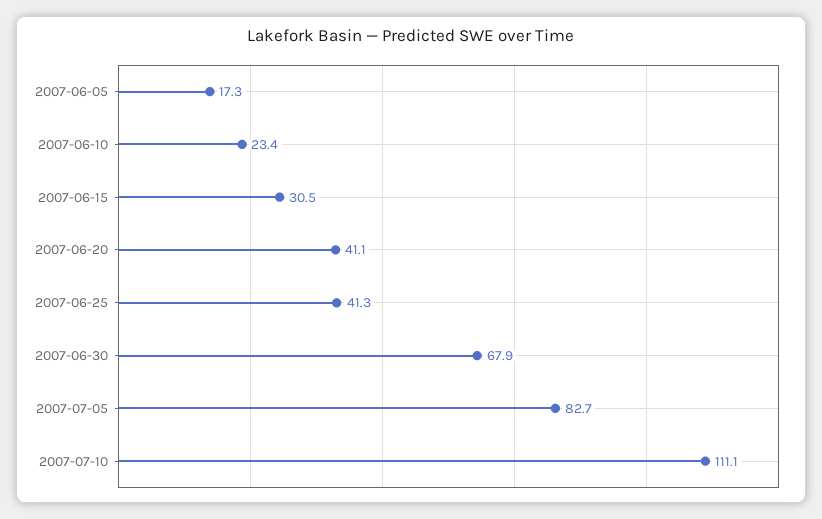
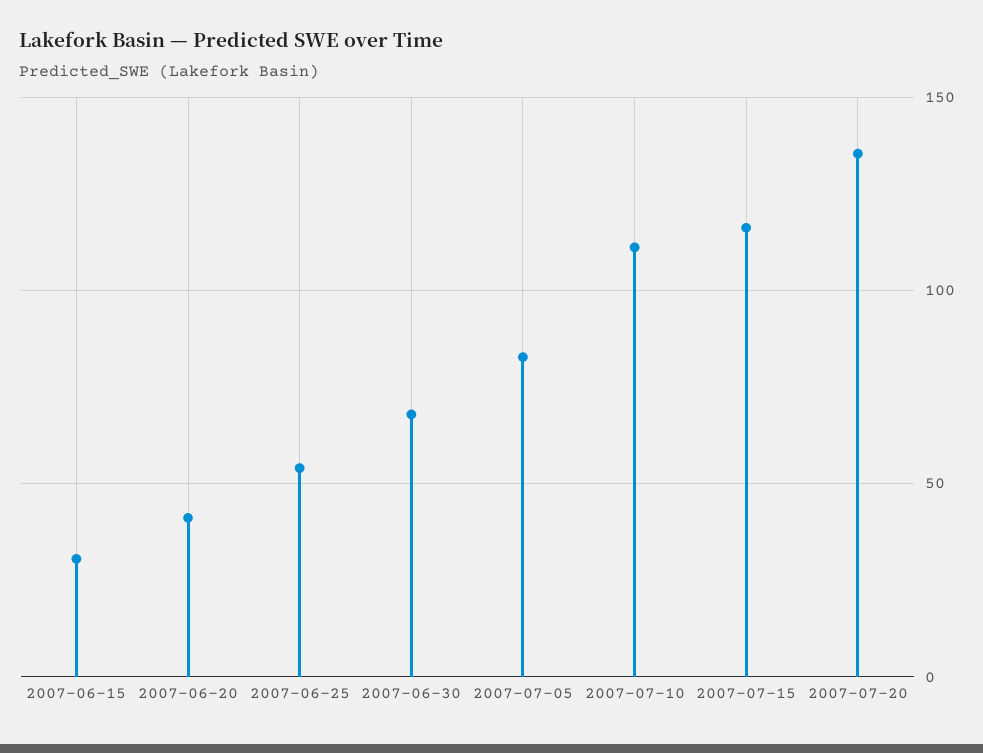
2007-06-05: 17.3 -> none
2007-06-10: 23.4 -> none
2007-06-25: 41.3 -> 55
2007-07-15: none -> 115
2007-07-20: none -> 135

